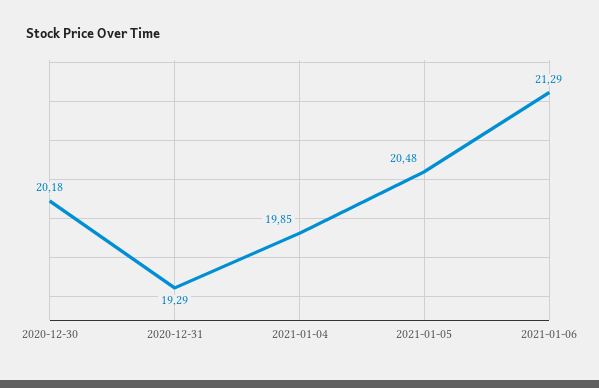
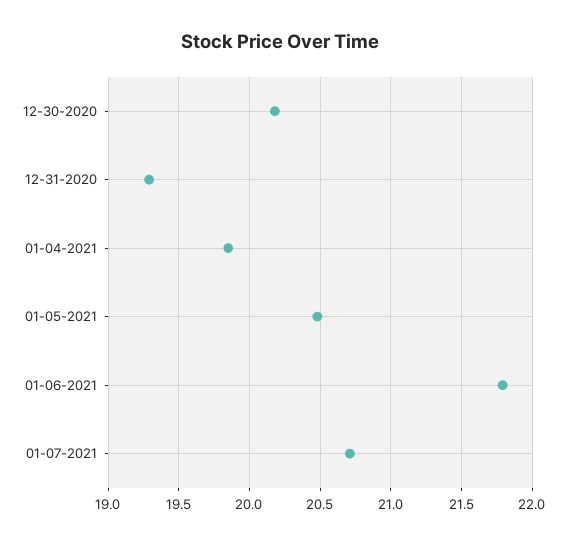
2021-01-06: 21.29 -> 21.8
01-07-2021: none -> 20.7

